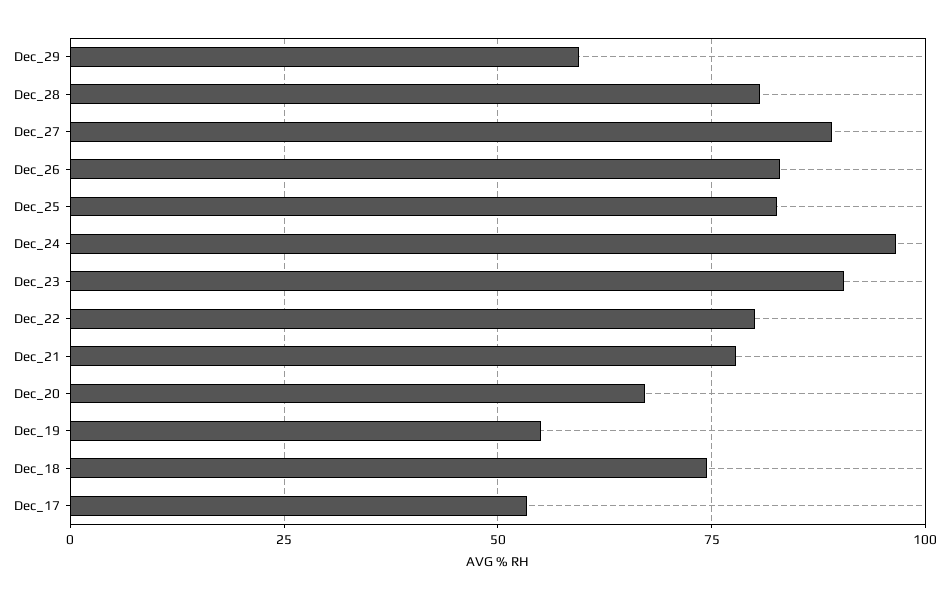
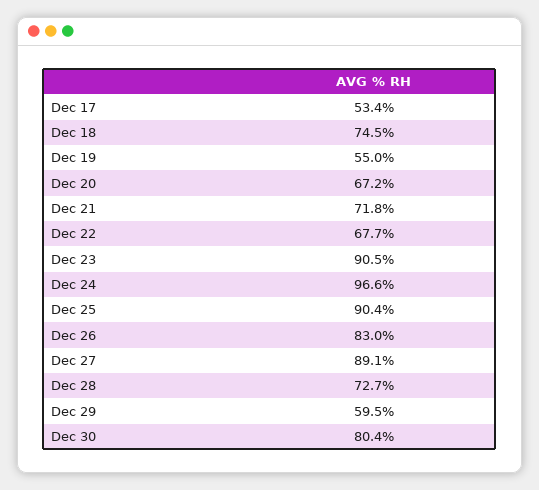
Dec_28: 80 -> 72.7
Dec_25: 82.5 -> 90.4
Dec_22: 80 -> 67.7
Dec_21: 77.5 -> 71.8
Dec 30: none -> 80.4

